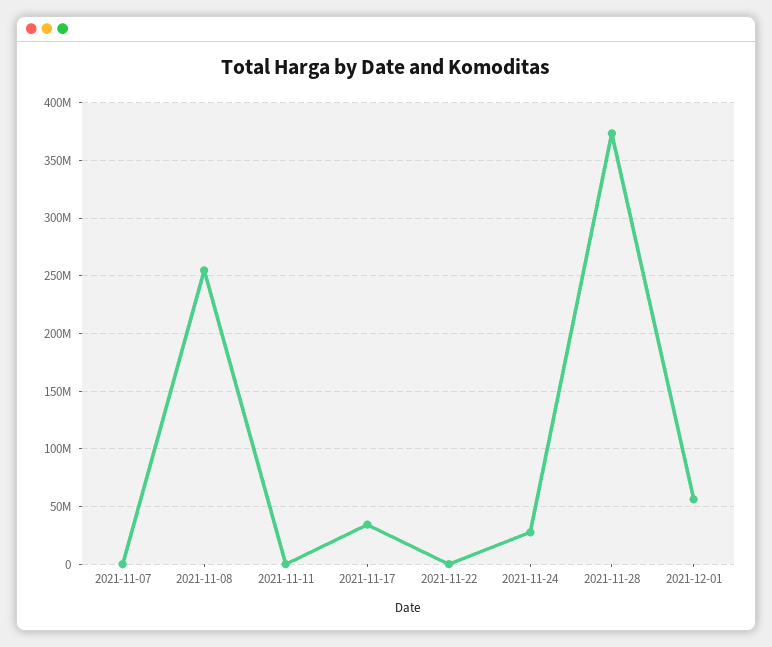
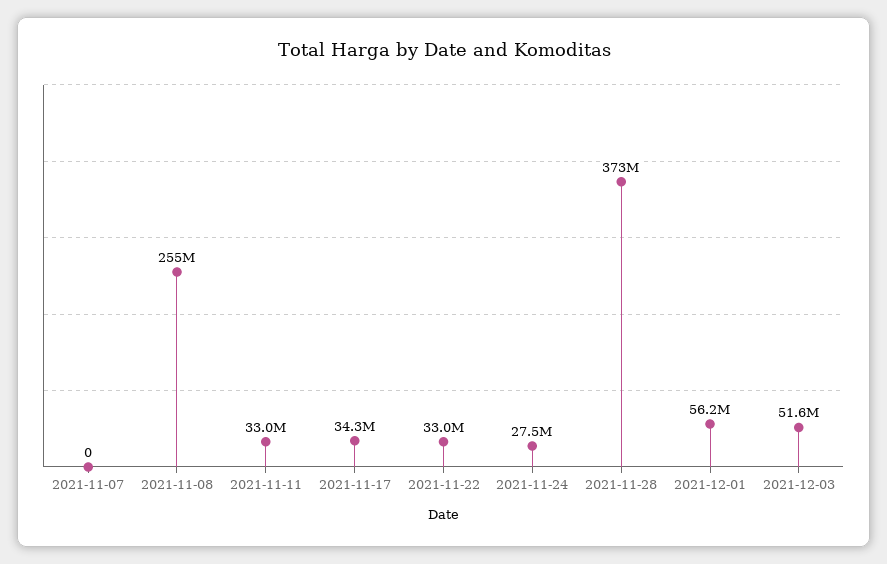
2021-11-11: 0 -> 33000000
2021-11-22: 0 -> 33000000
2021-12-03: none -> 51600000

